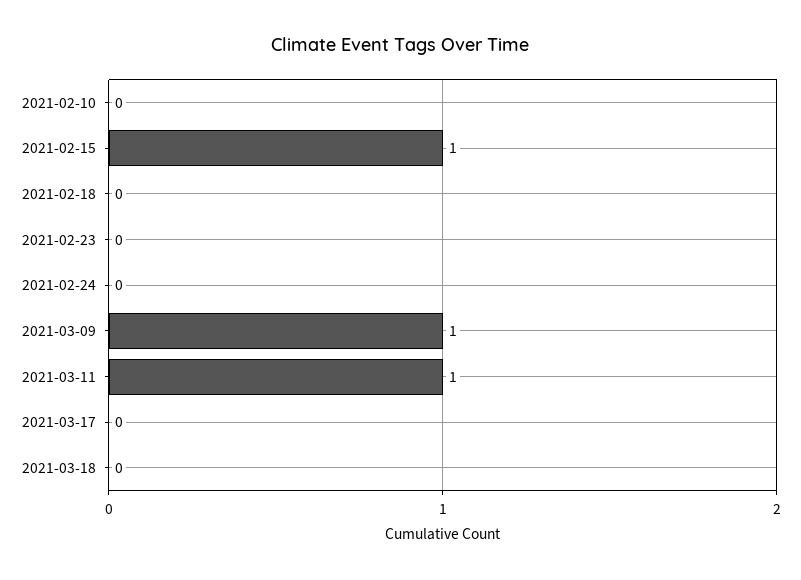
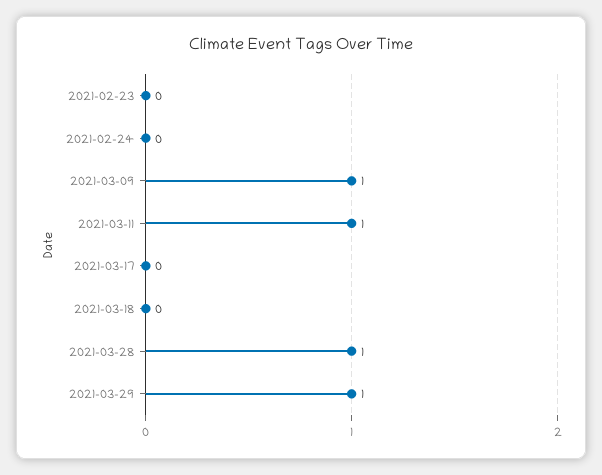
2021-02-10: 0 -> none
2021-02-15: 1 -> none
2021-02-18: 0 -> none
2021-03-28: none -> 1
2021-03-29: none -> 1

